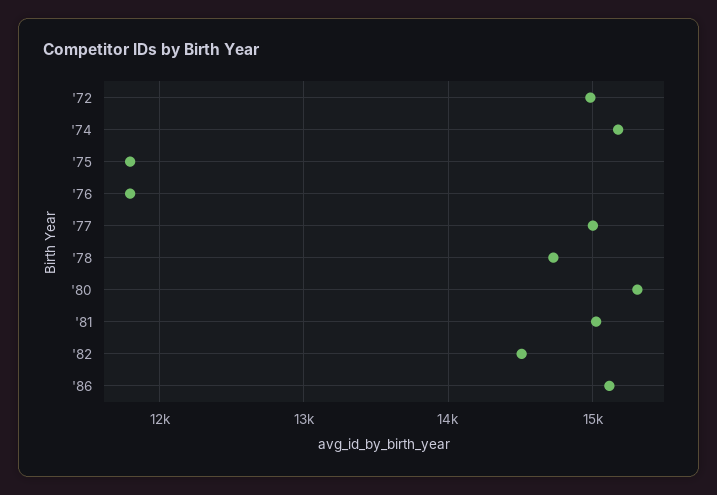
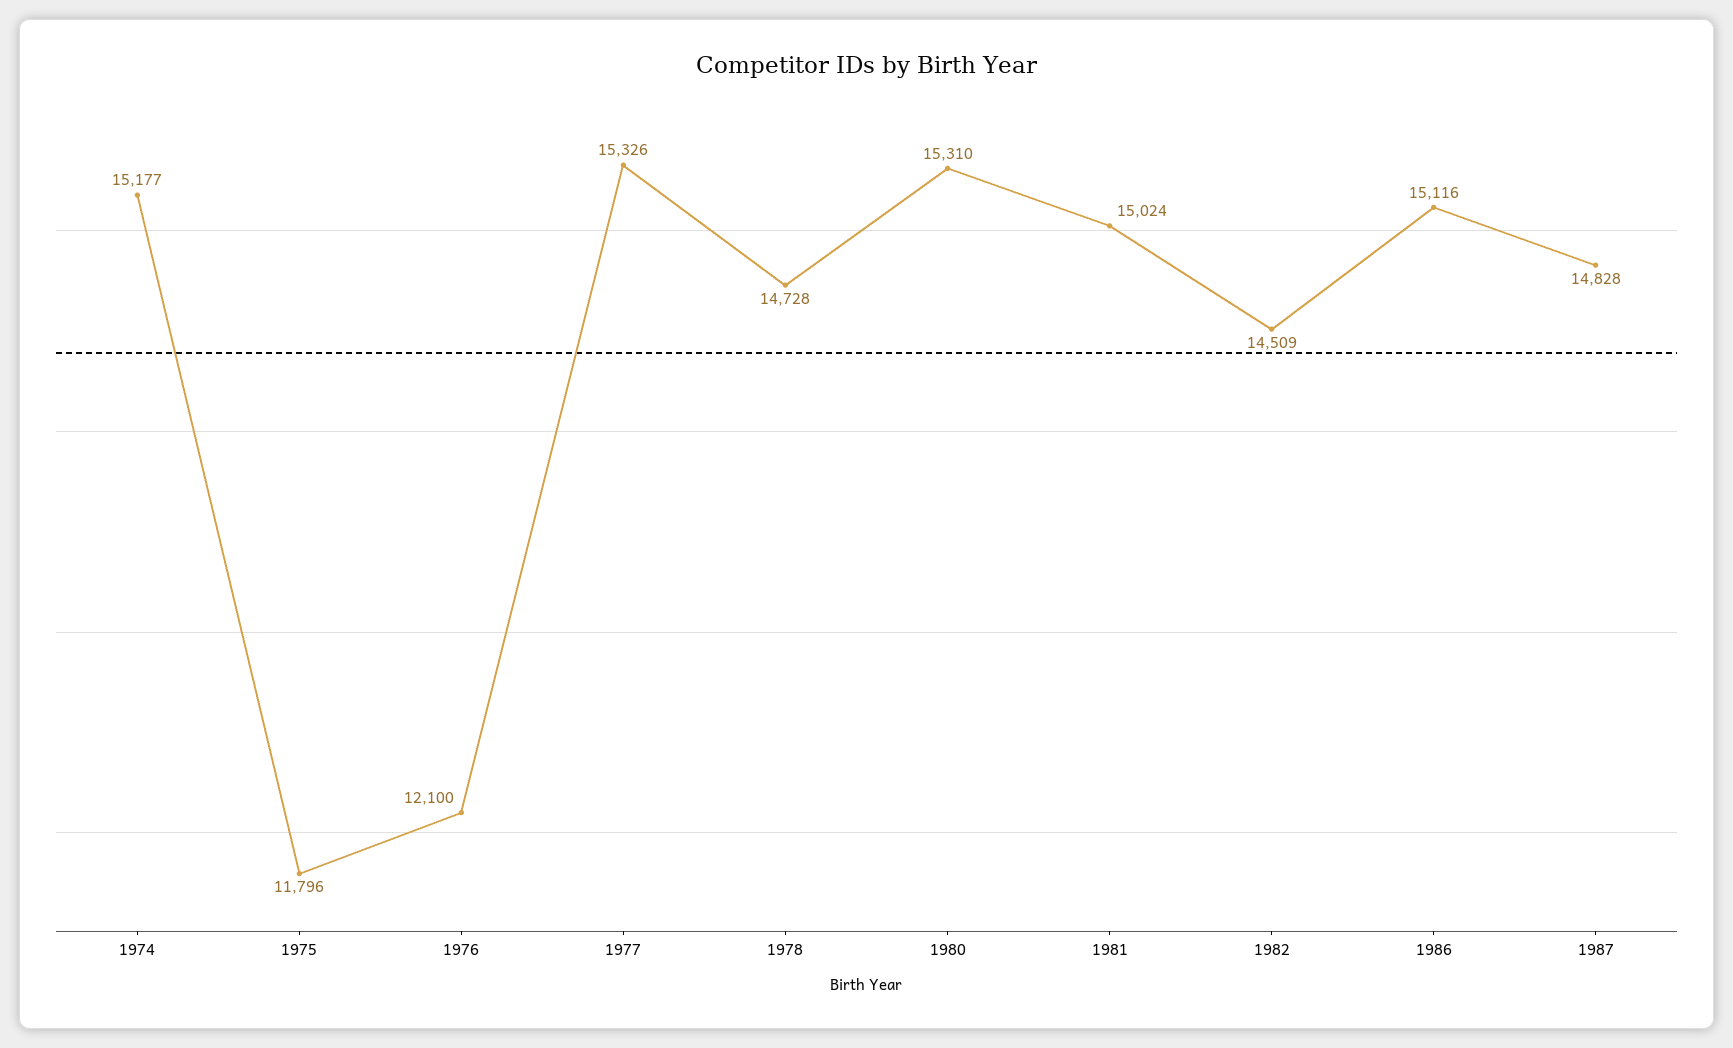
'72: 15000 -> none
'76: 11800 -> 12100
'77: 15000 -> 15326
1987: none -> 14828

